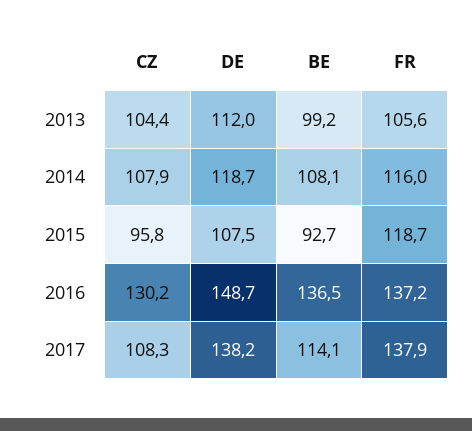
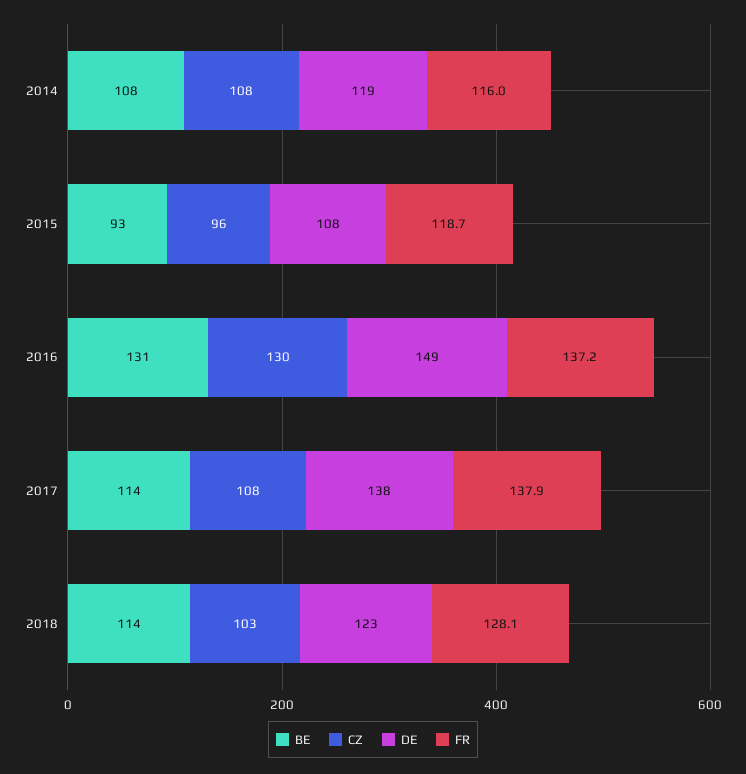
CZ, 2013: 104.4 -> none
DE, 2013: 112 -> none
BE, 2013: 99.2 -> none
FR, 2013: 105.6 -> none
BE, 2016: 136.5 -> 131
BE, 2018: none -> 114
CZ, 2018: none -> 103
DE, 2018: none -> 123
FR, 2018: none -> 128.1

